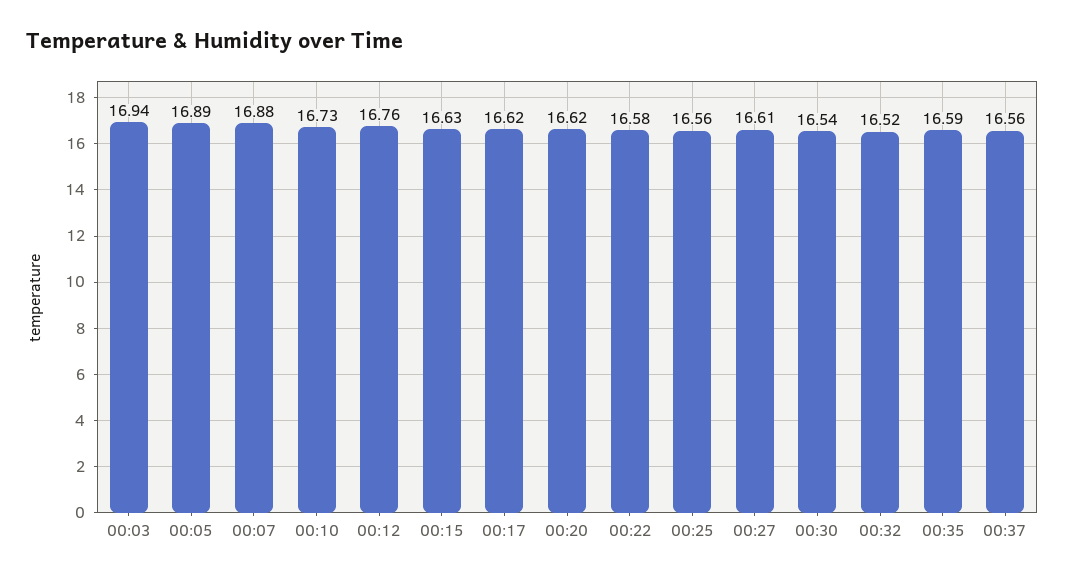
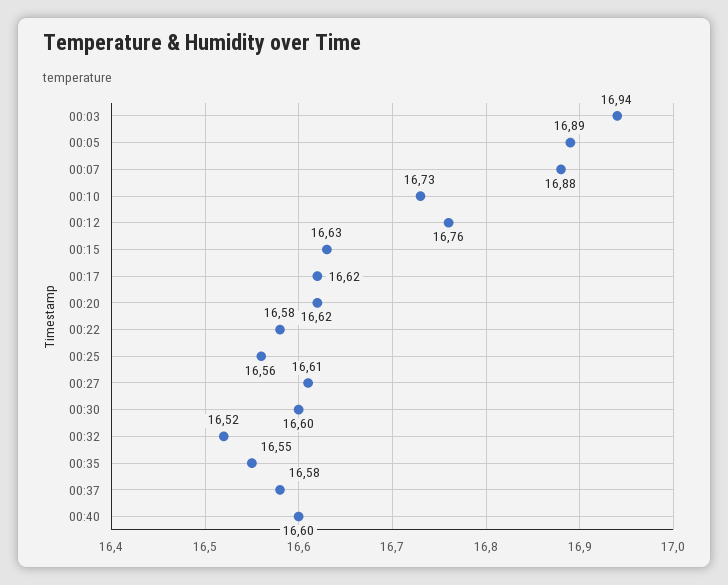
00:30: 16.54 -> 16.6
00:35: 16.59 -> 16.55
00:37: 16.56 -> 16.58
00:40: none -> 16.6

